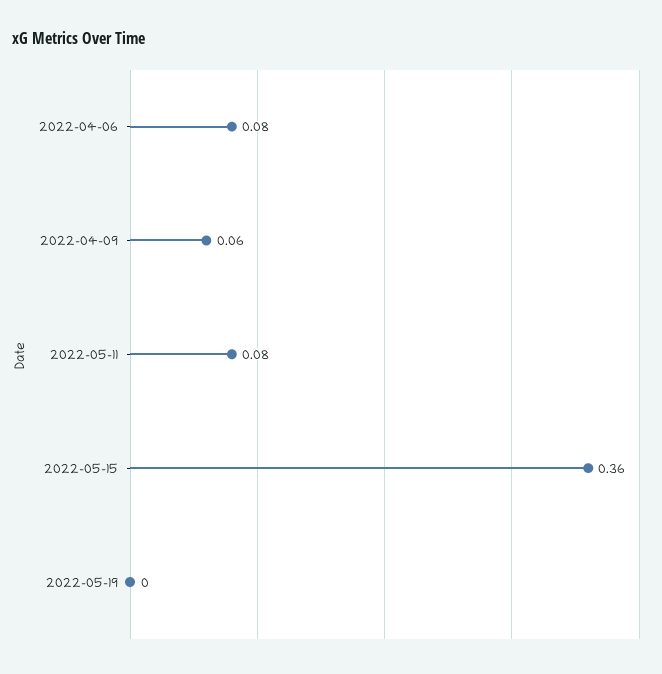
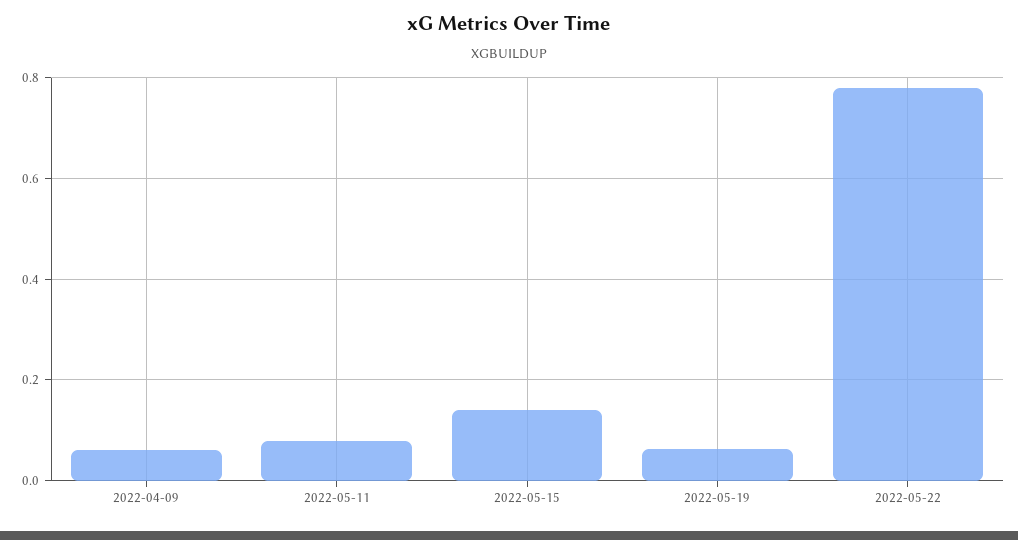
2022-04-06: 0.08 -> none
2022-05-15: 0.36 -> 0.14
2022-05-19: 0 -> 0.06
2022-05-22: none -> 0.78

